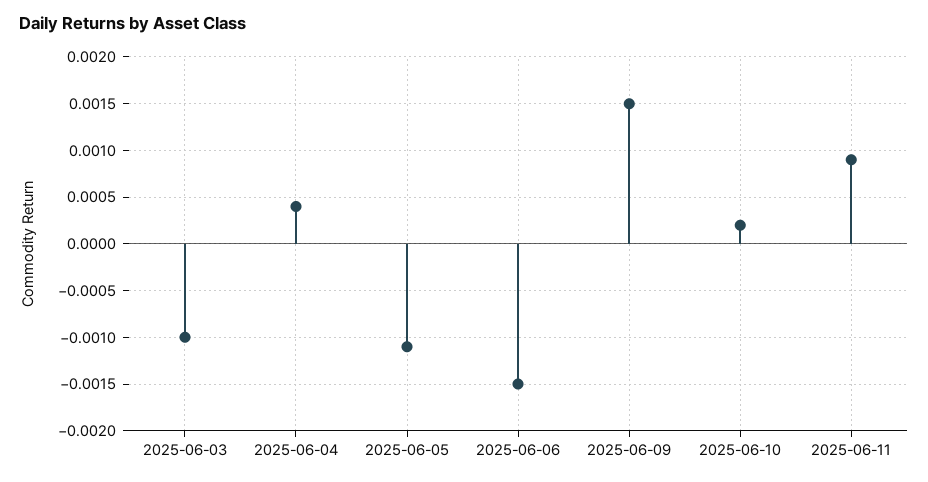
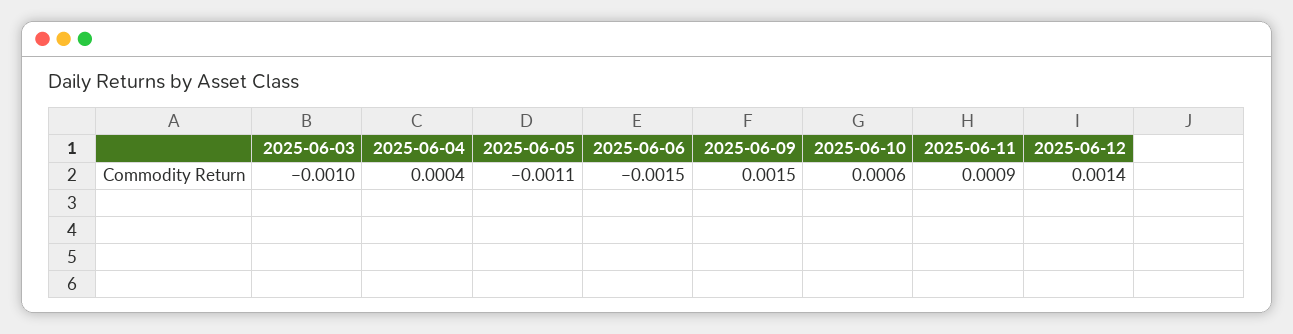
2025-06-10: 0.0002 -> 0.0006
2025-06-12: none -> 0.0014

